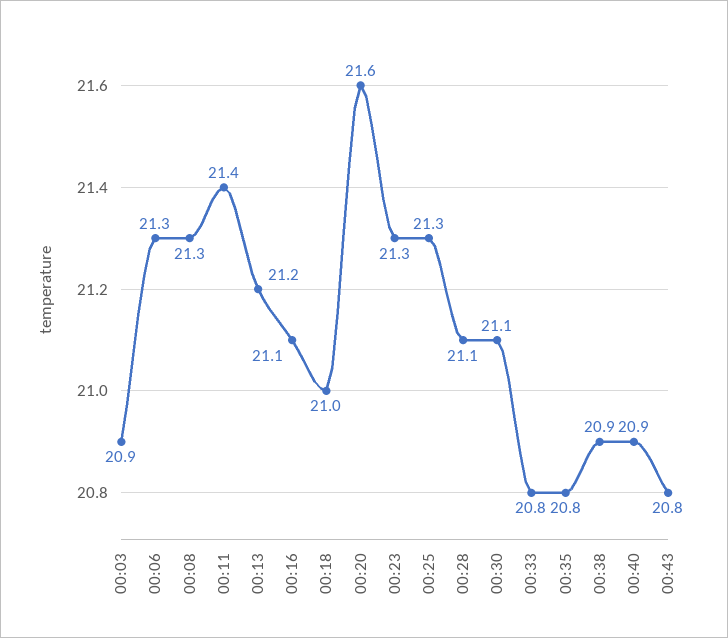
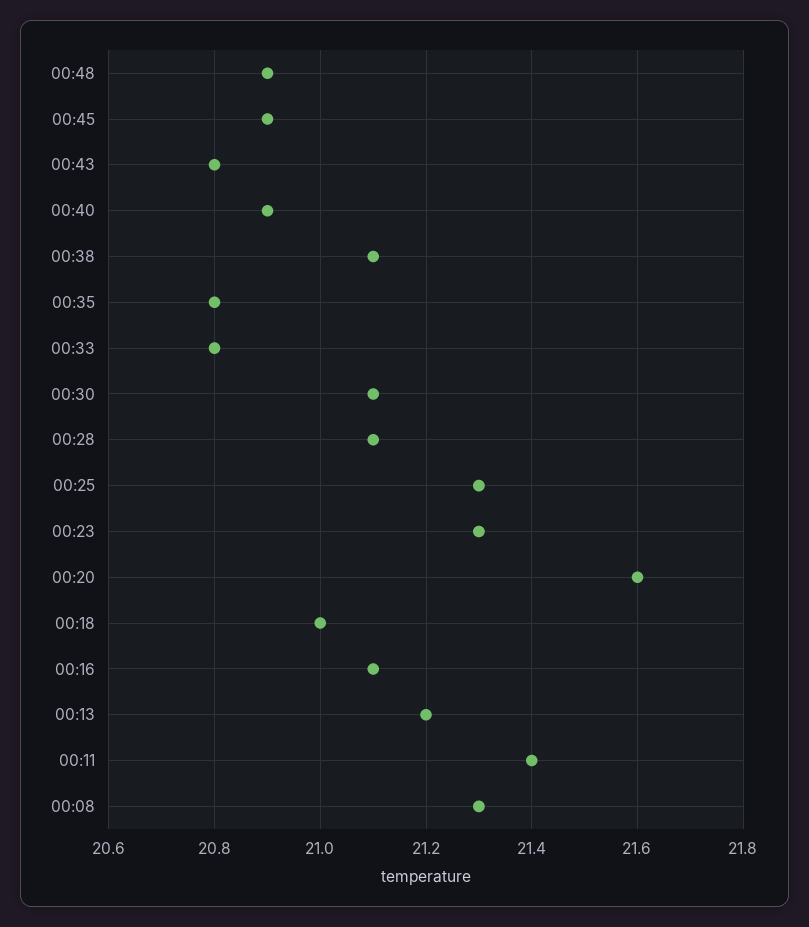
00:03: 20.9 -> none
00:06: 21.3 -> none
00:38: 20.9 -> 21.1
00:48: none -> 20.9
00:45: none -> 20.9

